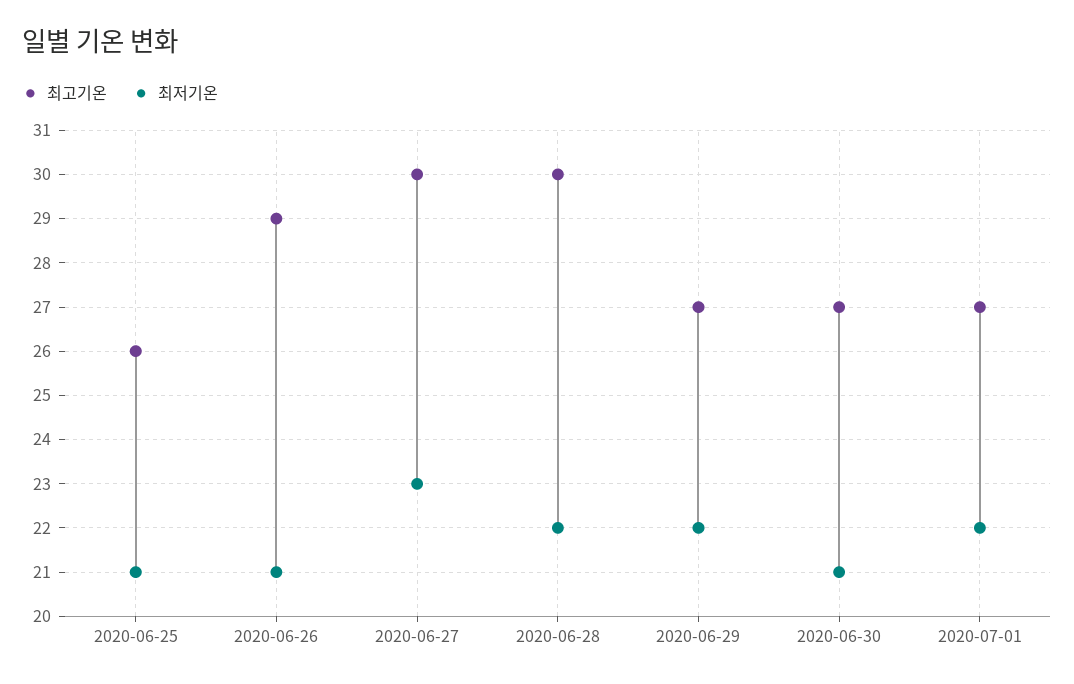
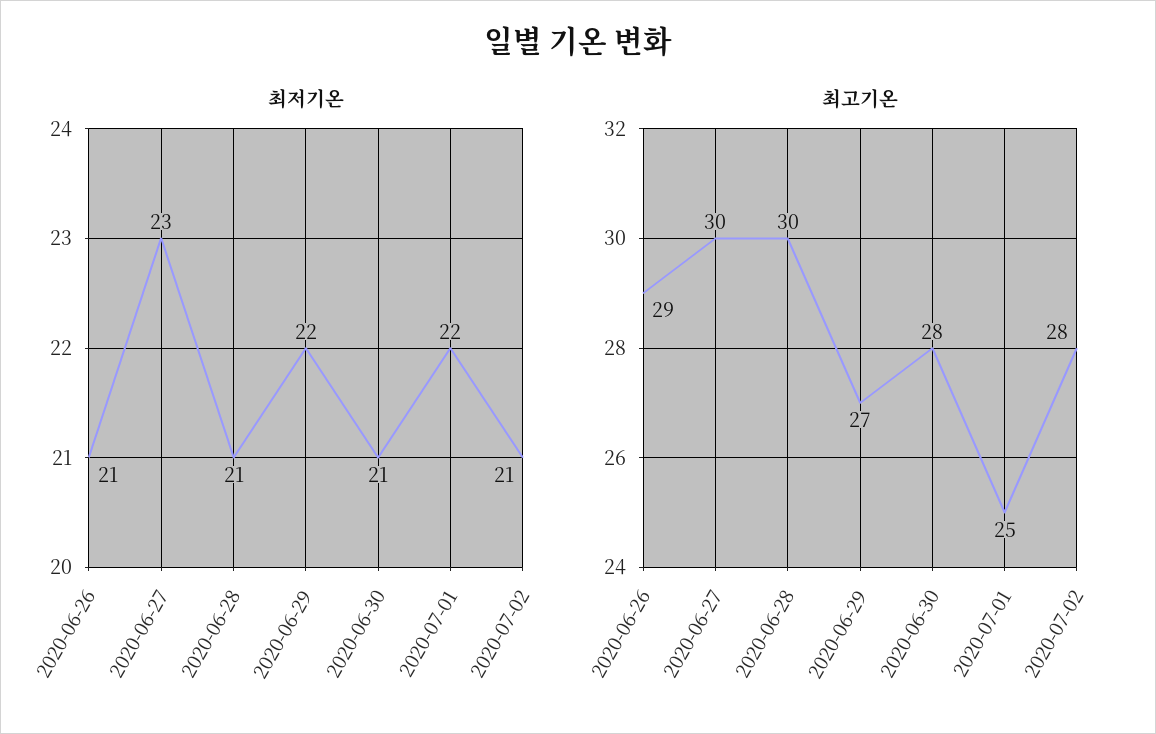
최고기온, 2020-06-25: 26 -> none
최저기온, 2020-06-25: 21 -> none
최저기온, 2020-06-28: 22 -> 21
최고기온, 2020-06-30: 27 -> 28
최고기온, 2020-07-01: 27 -> 25
최저기온, 2020-07-02: none -> 21
최고기온, 2020-07-02: none -> 28

